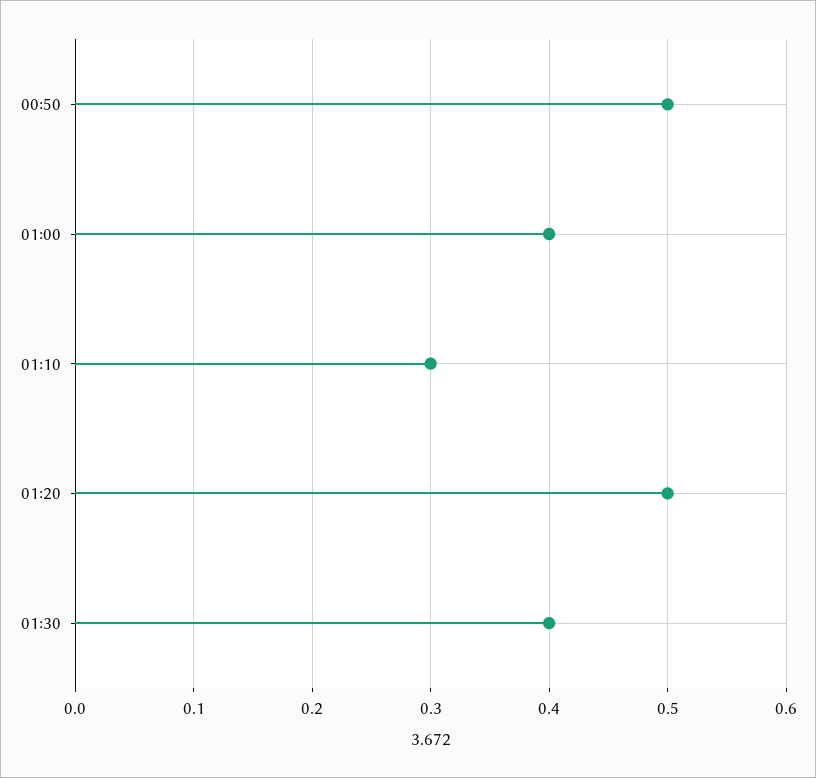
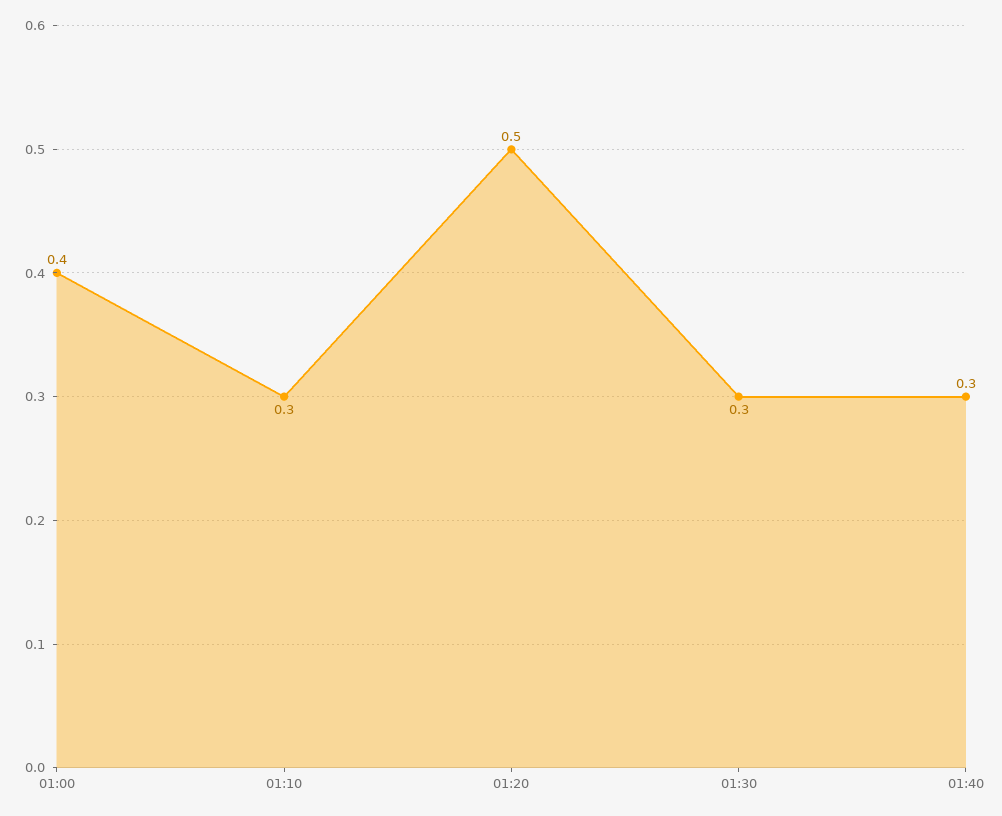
00:50: 0.5 -> none
01:30: 0.4 -> 0.3
01:40: none -> 0.3

